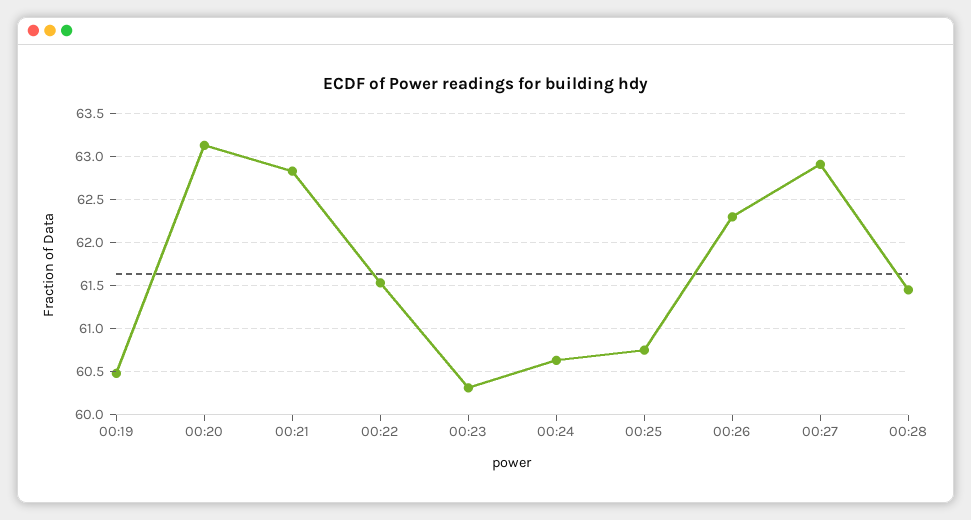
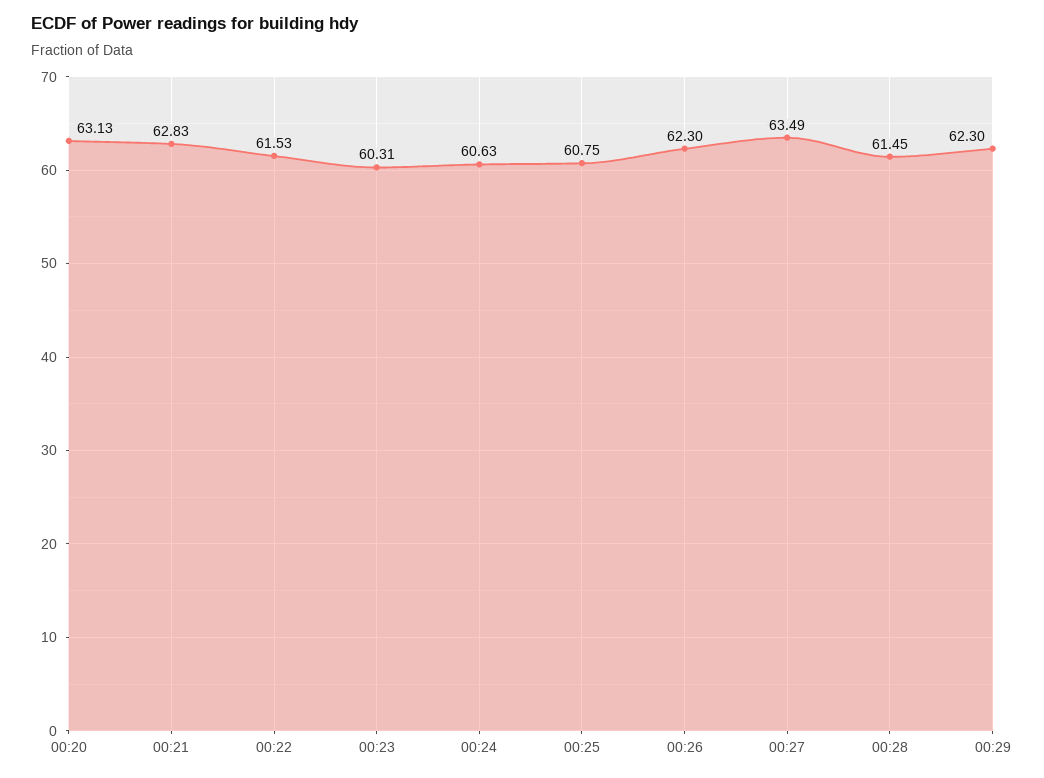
00:19: 60.5 -> none
00:27: 62.9 -> 63.49
00:29: none -> 62.3

